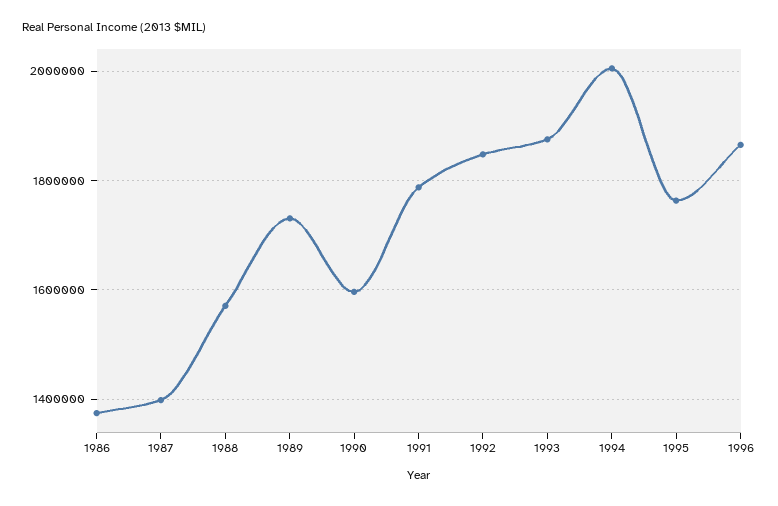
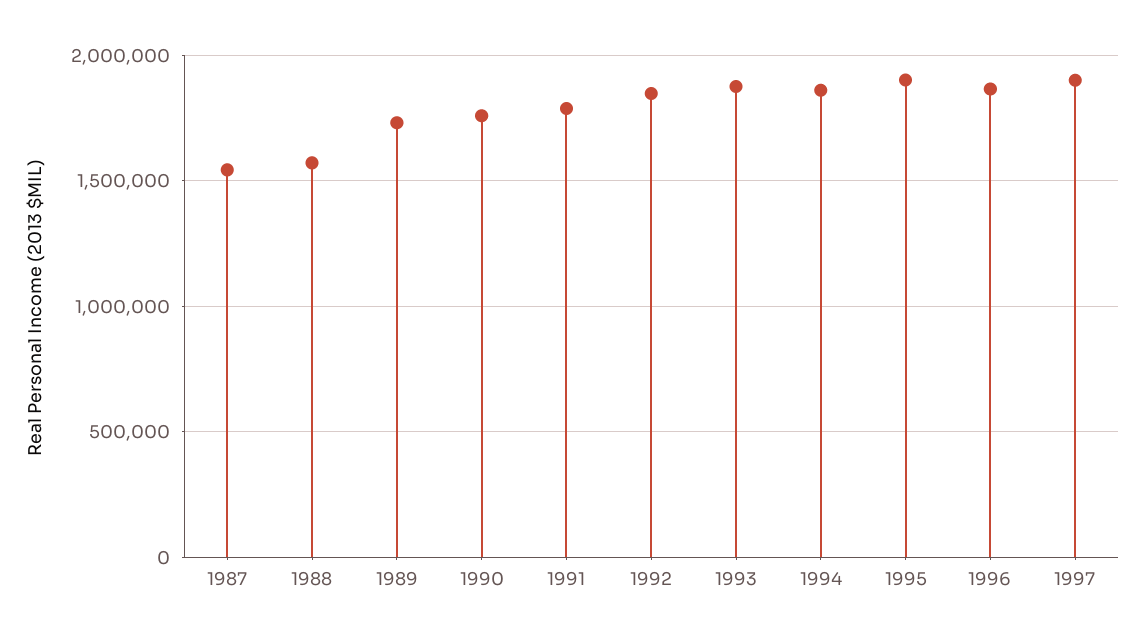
1986: 1380000 -> none
1987: 1400000 -> 1550000
1990: 1600000 -> 1750000
1994: 2000000 -> 1850000
1995: 1760000 -> 1900000
1997: none -> 1900000

